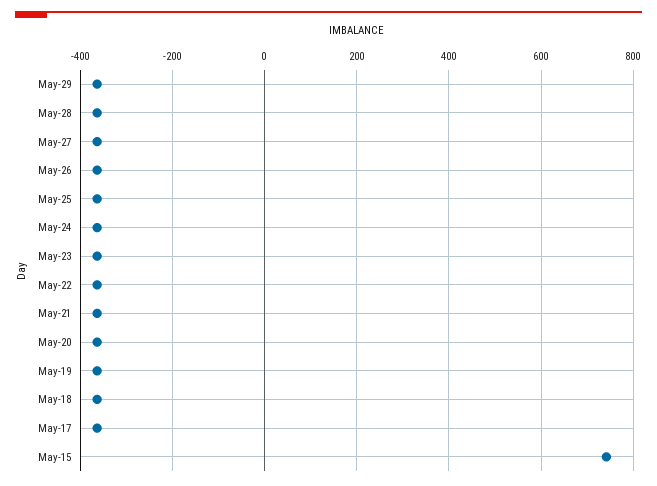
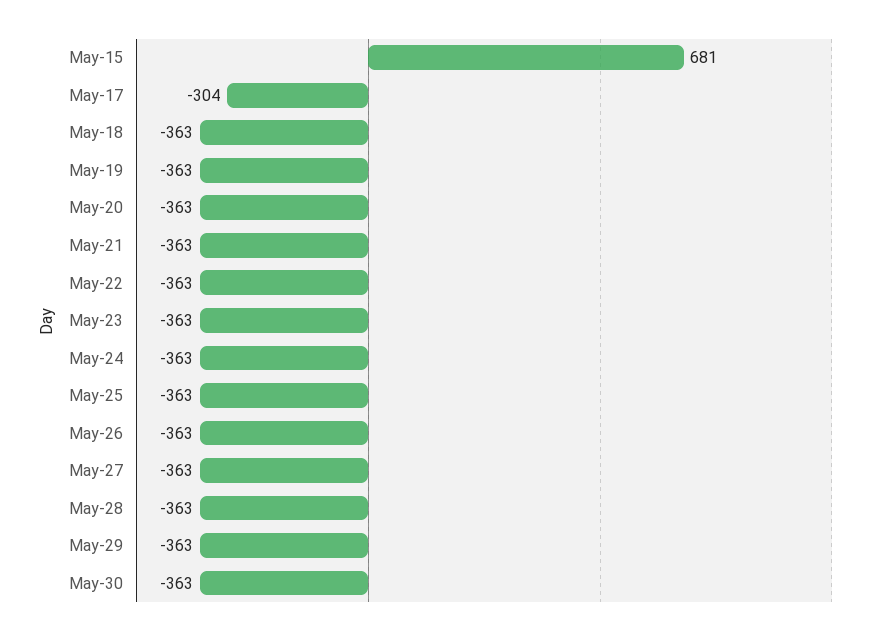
May-17: -360 -> -304
May-15: 740 -> 681
May-30: none -> -363

